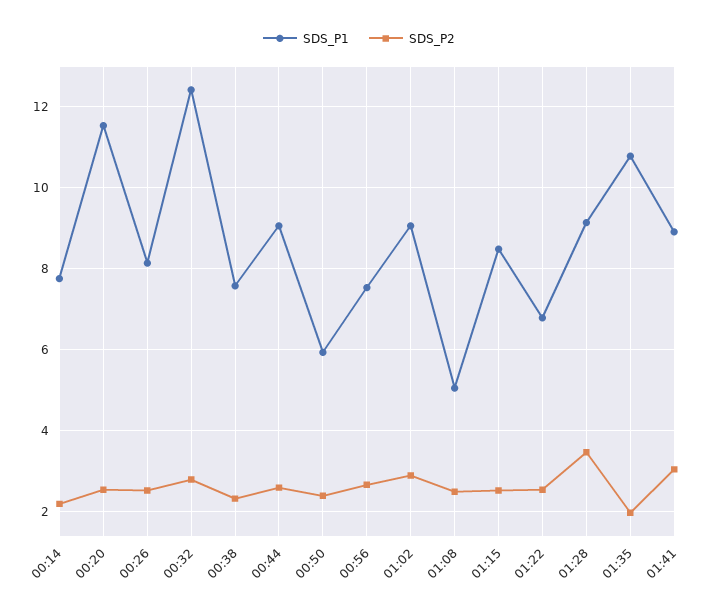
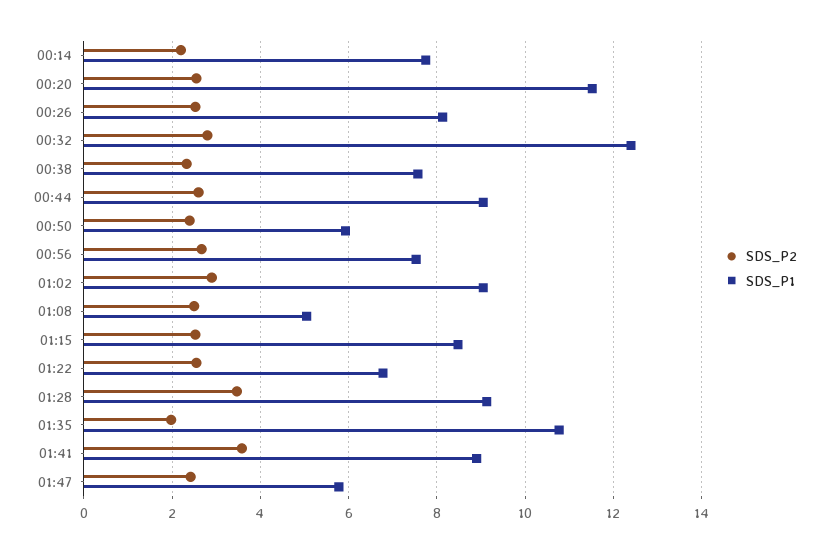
SDS_P2, 01:41: 3 -> 3.6
SDS_P2, 01:47: none -> 2.4
SDS_P1, 01:47: none -> 5.8

